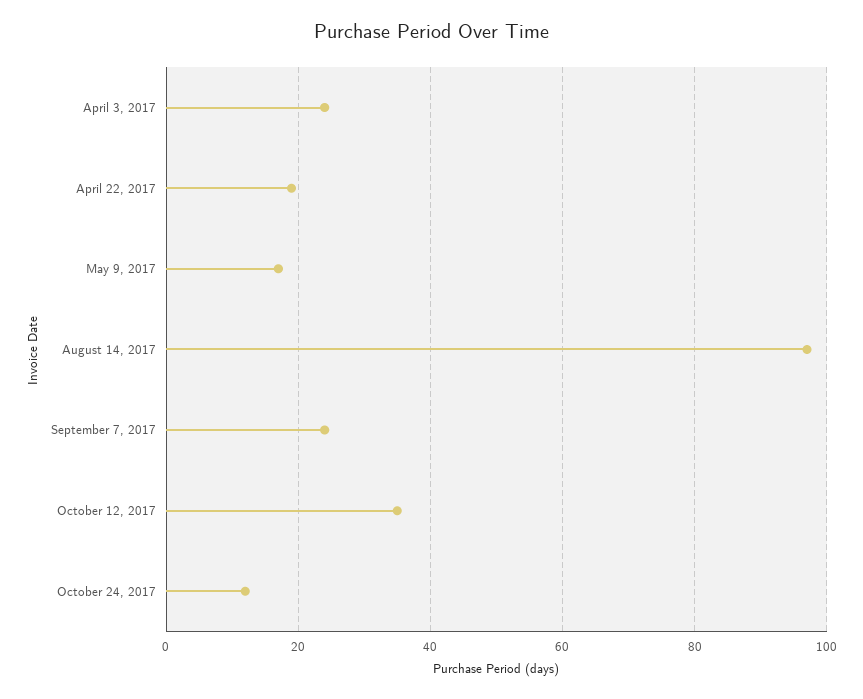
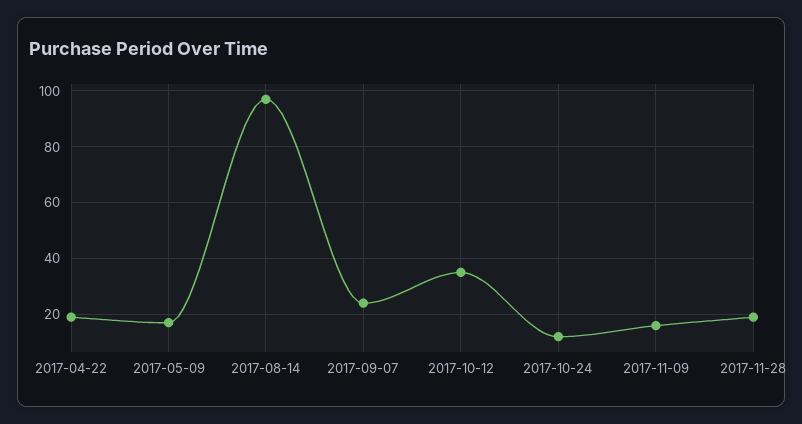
April 3, 2017: 25 -> none
2017-11-09: none -> 15
2017-11-28: none -> 20

